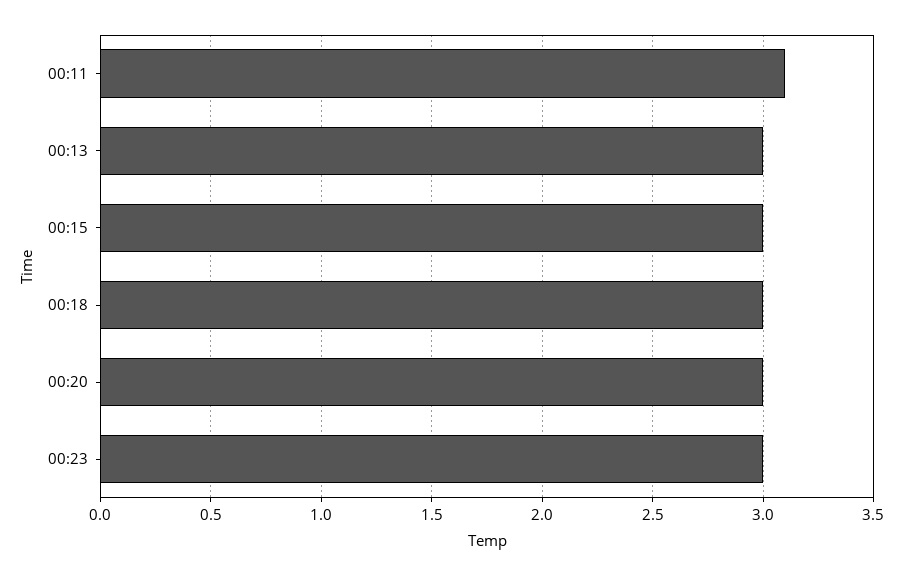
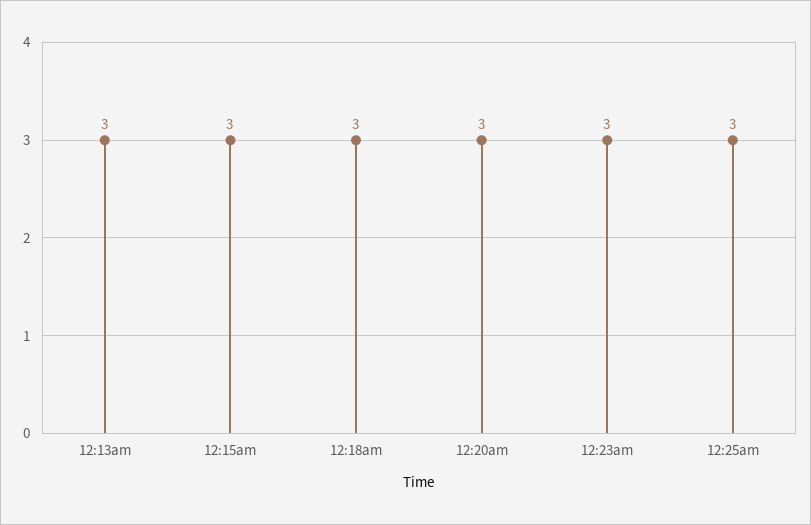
00:11: 3.1 -> none
12:25am: none -> 3

